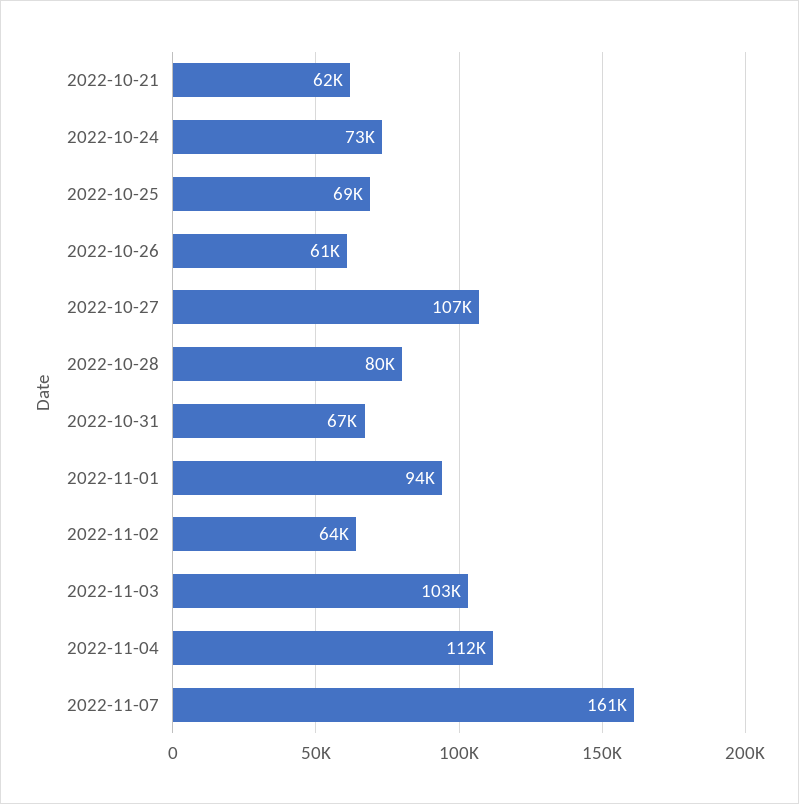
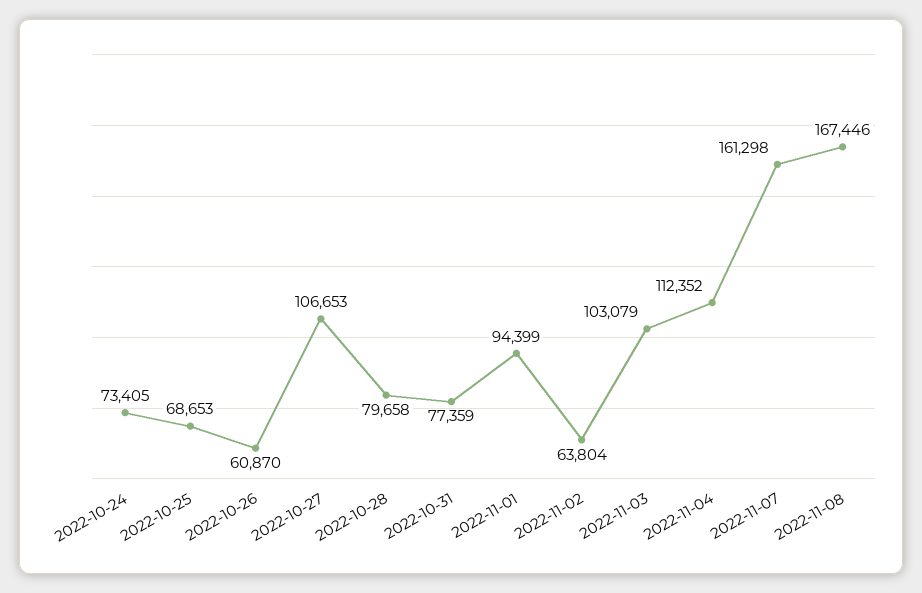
2022-10-21: 62000 -> none
2022-10-31: 67000 -> 77359
2022-11-08: none -> 167446

